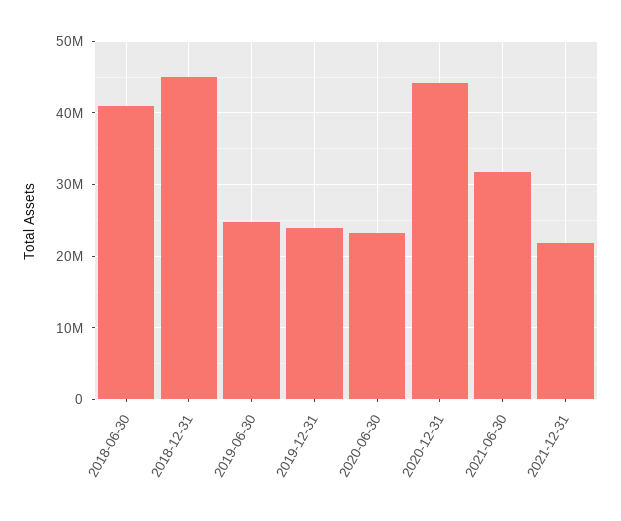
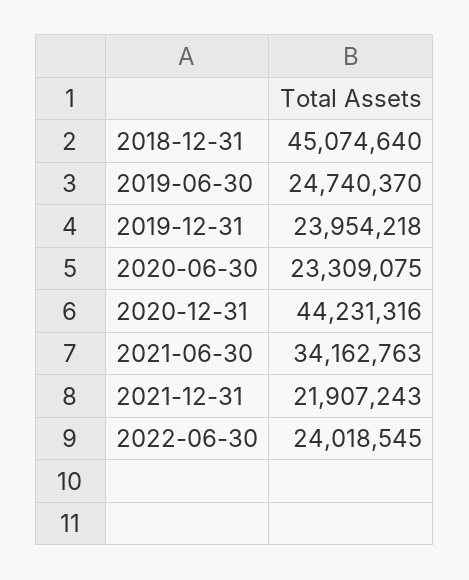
2018-06-30: 41000000 -> none
2021-06-30: 32000000 -> 34162763
2022-06-30: none -> 24018545

